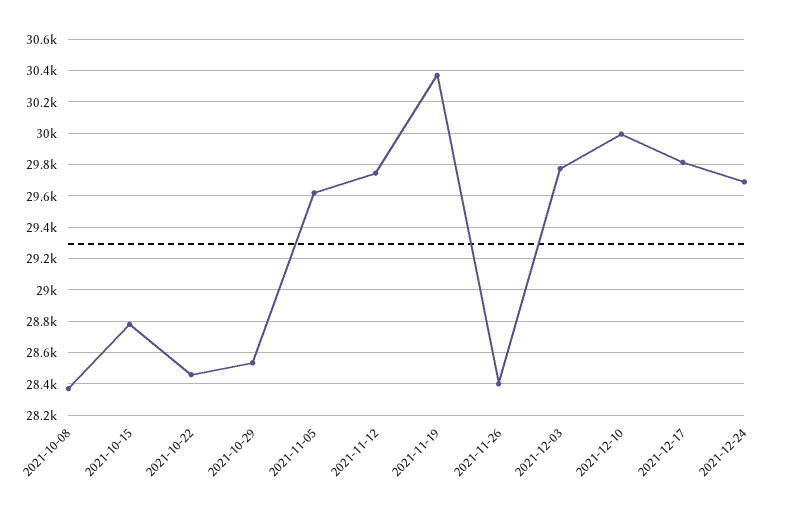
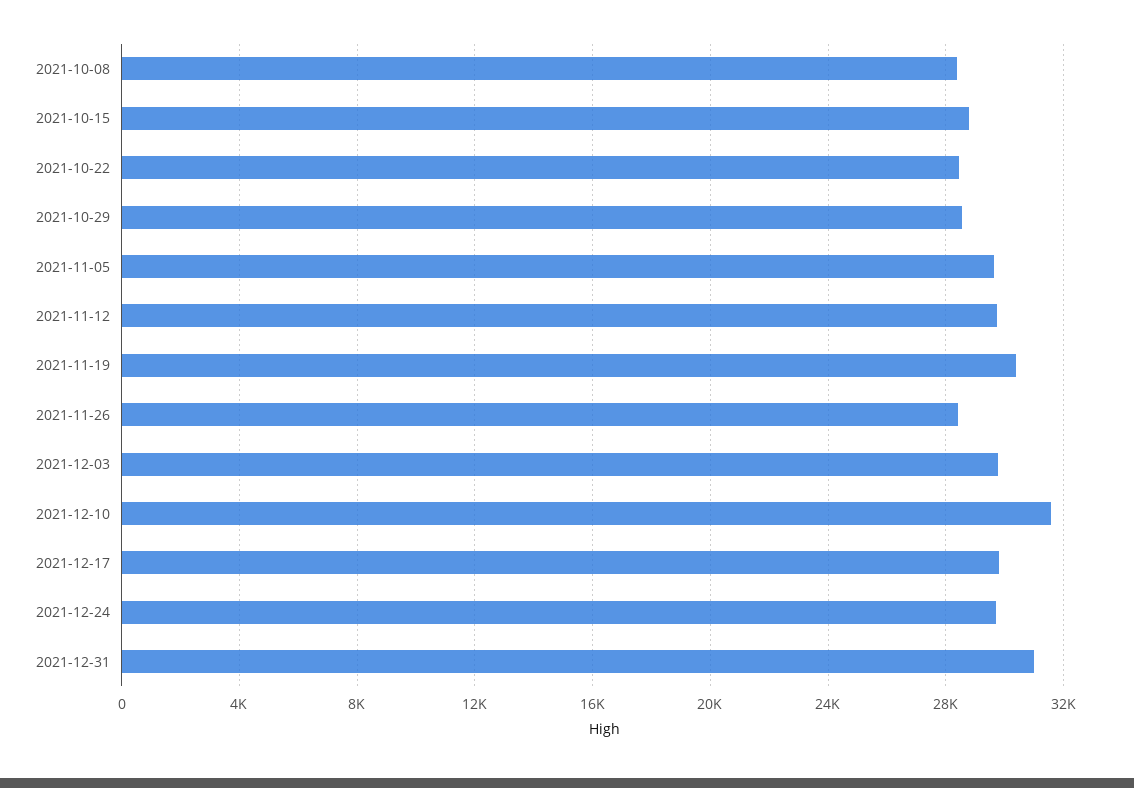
2021-12-10: 30000 -> 31500
2021-12-31: none -> 31000

